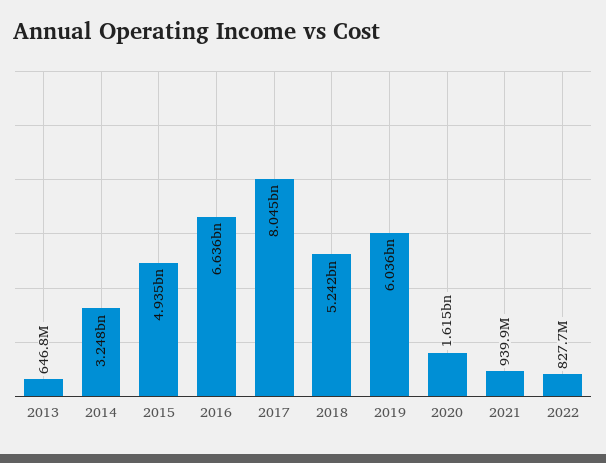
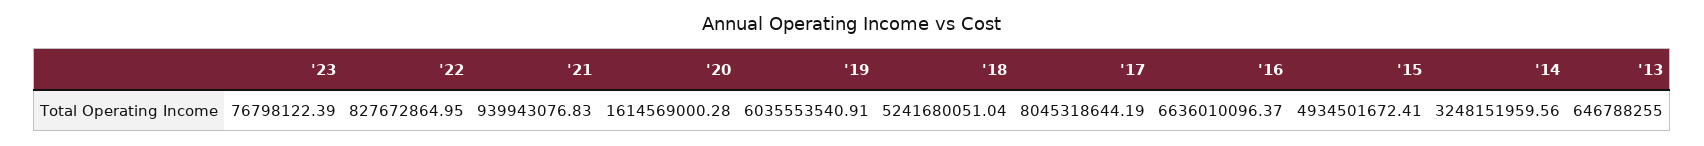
'23: none -> 76798122.39

